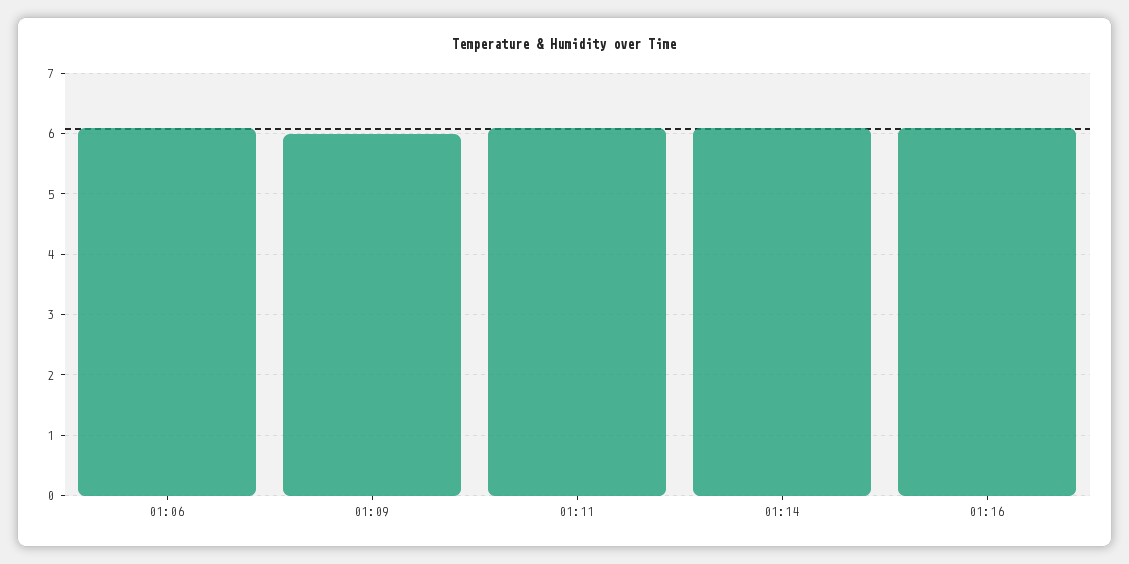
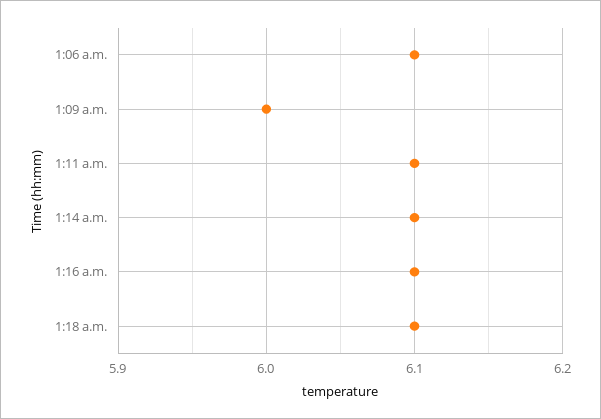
1:18 a.m.: none -> 6.1

